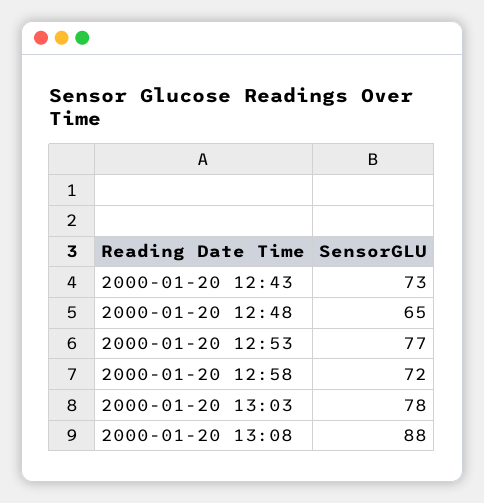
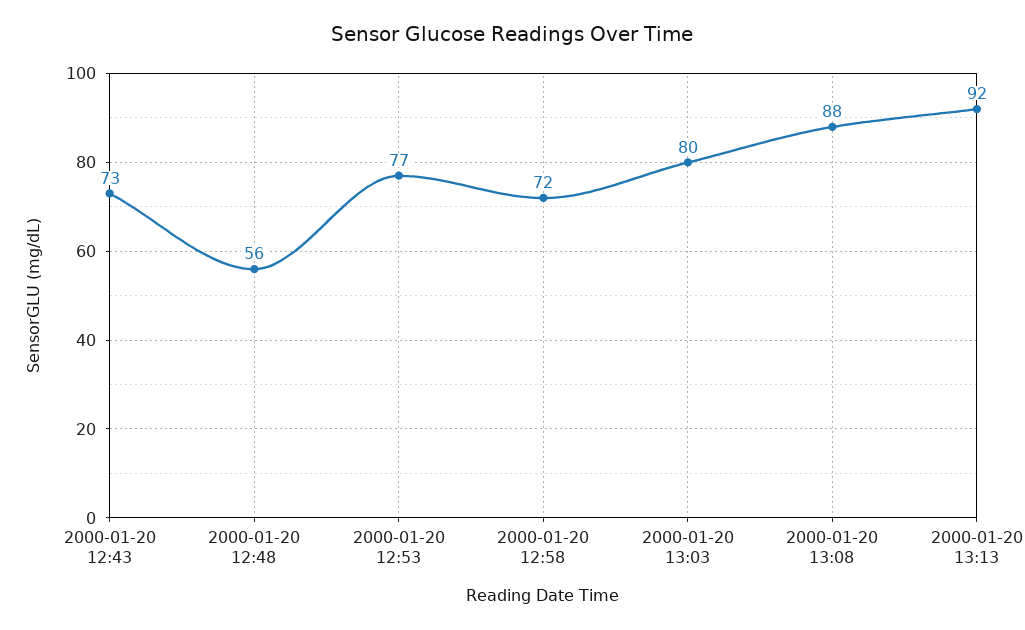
2000-01-20 12:48: 65 -> 56
2000-01-20 13:03: 78 -> 80
2000-01-20 13:13: none -> 92

